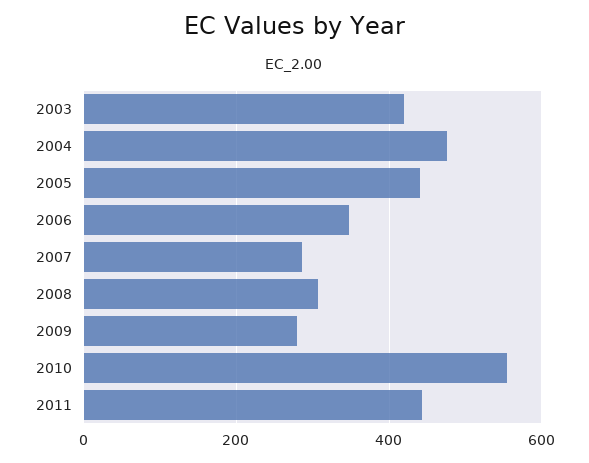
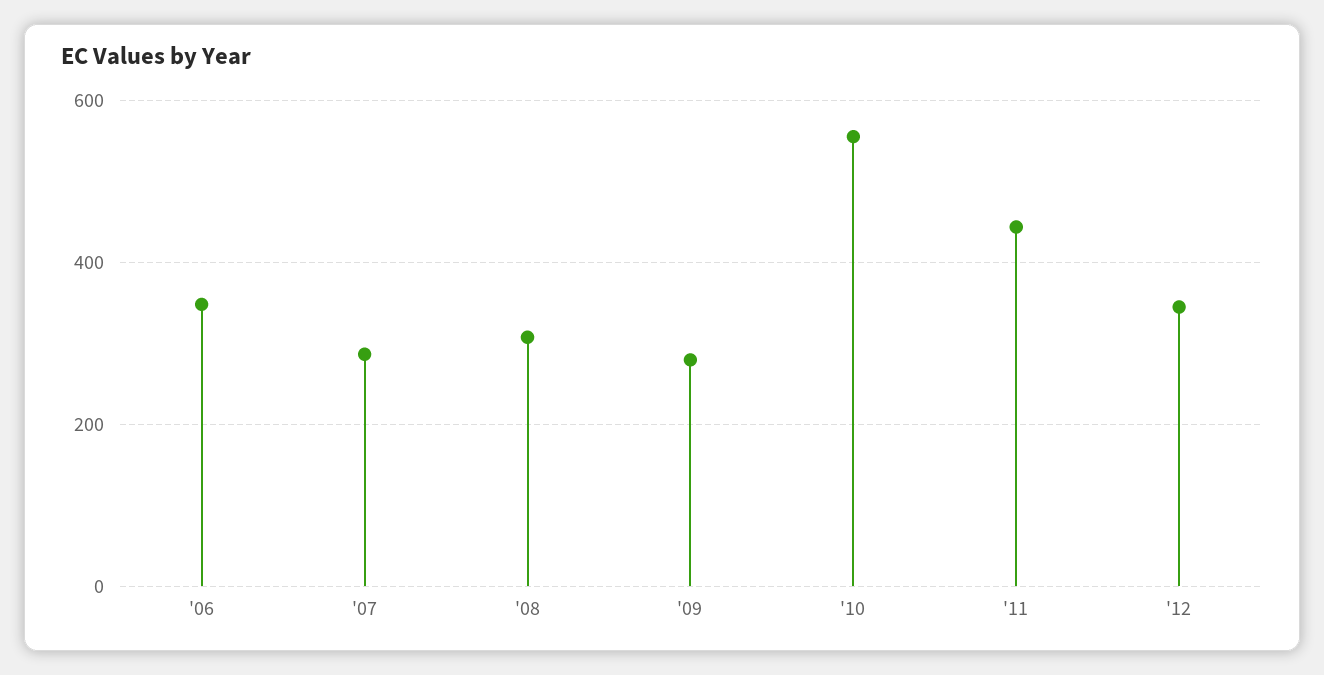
2003: 420 -> none
2004: 480 -> none
2005: 440 -> none
'12: none -> 340

